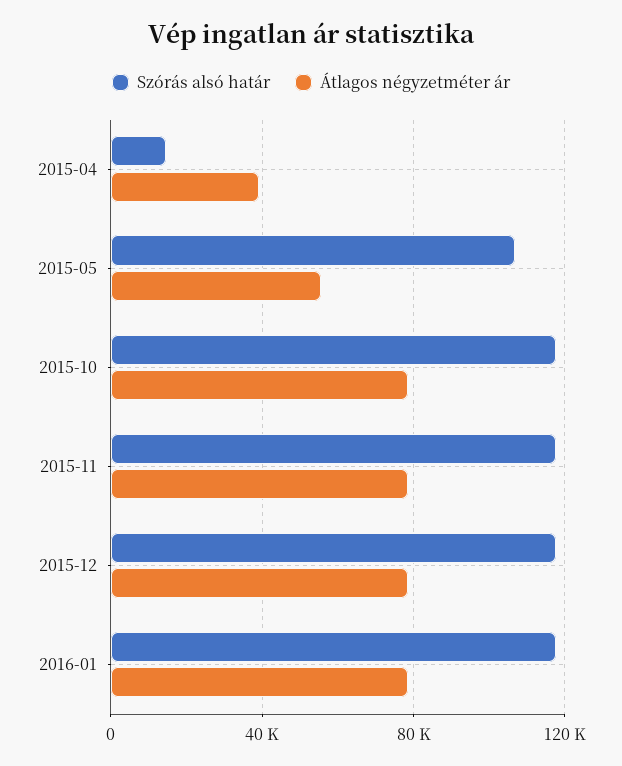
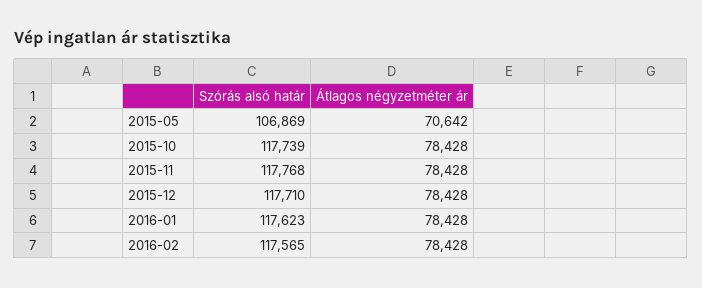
Szórás alsó határ, 2015-04: 15000 -> none
Átlagos négyzetméter ár, 2015-04: 40000 -> none
Átlagos négyzetméter ár, 2015-05: 55000 -> 70642
Szórás alsó határ, 2016-02: none -> 117565
Átlagos négyzetméter ár, 2016-02: none -> 78428

